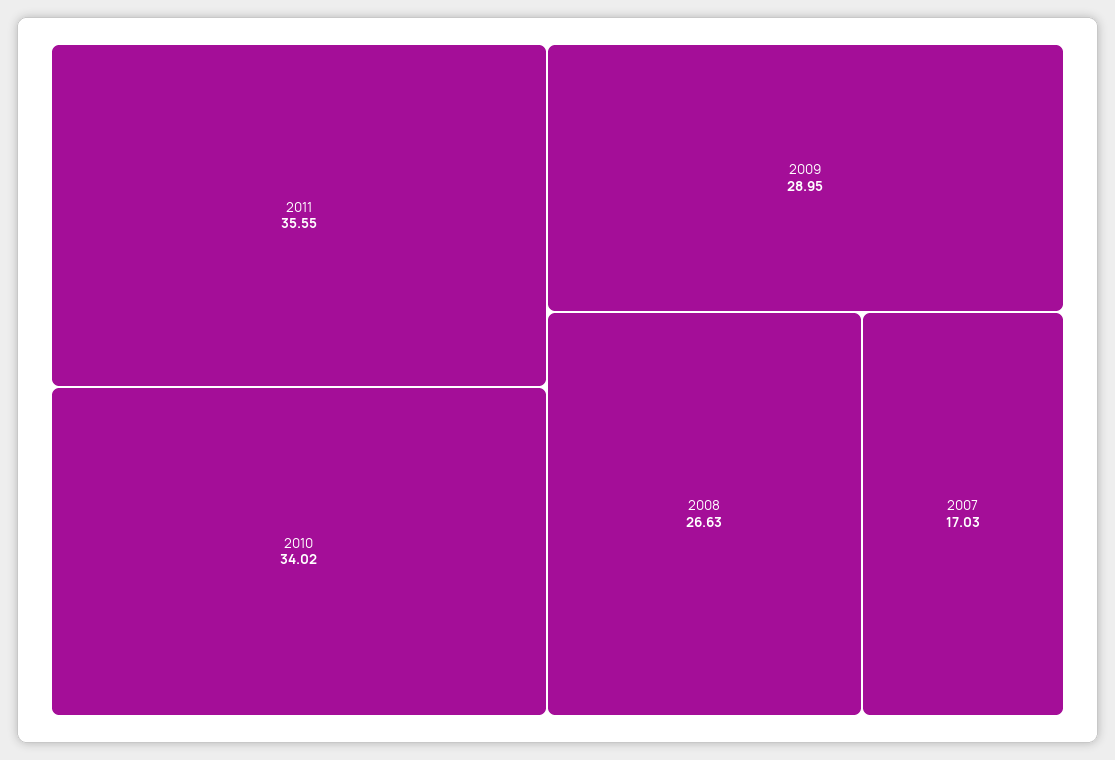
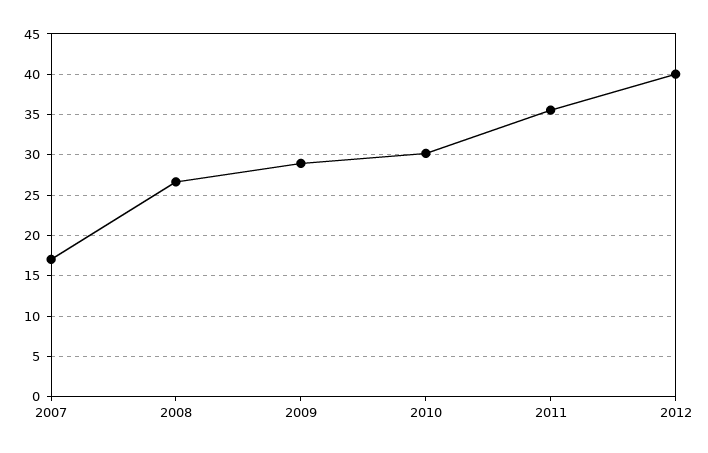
2010: 34.02 -> 30
2012: none -> 40

